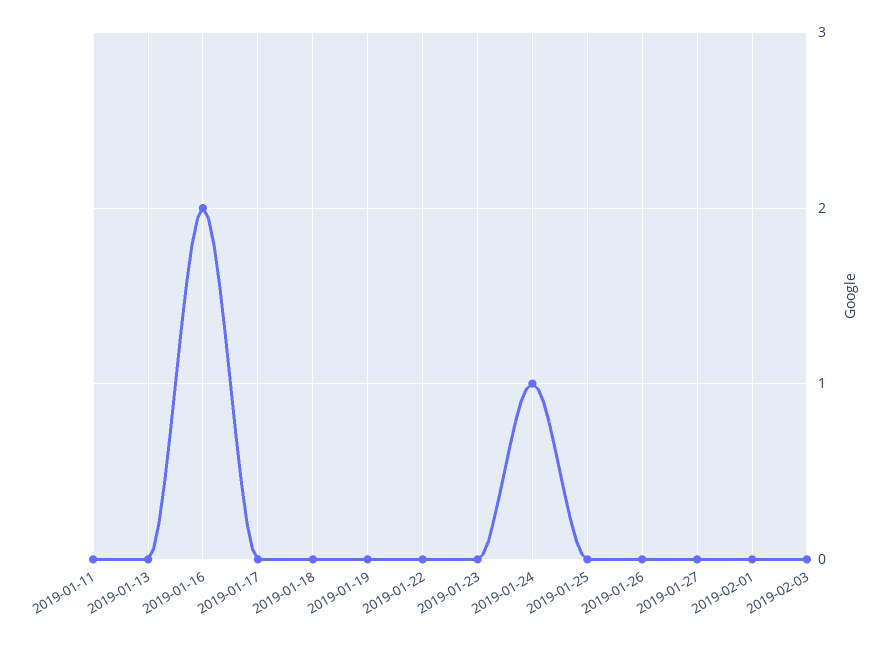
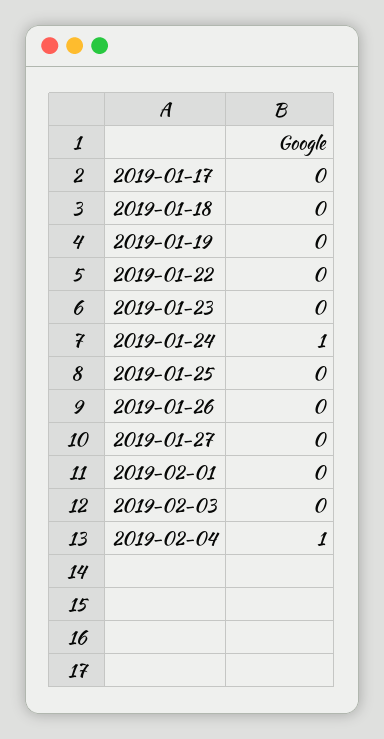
2019-01-11: 0 -> none
2019-01-13: 0 -> none
2019-01-16: 2 -> none
2019-02-04: none -> 1

